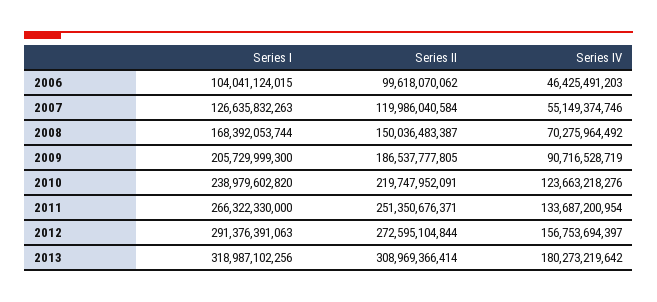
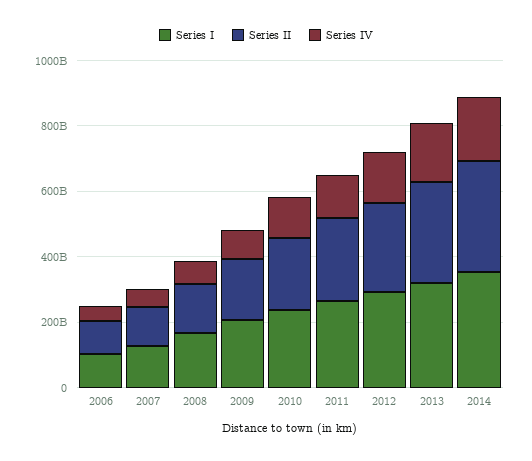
Series I, 2014: none -> 350000000000
Series II, 2014: none -> 350000000000
Series IV, 2014: none -> 200000000000

